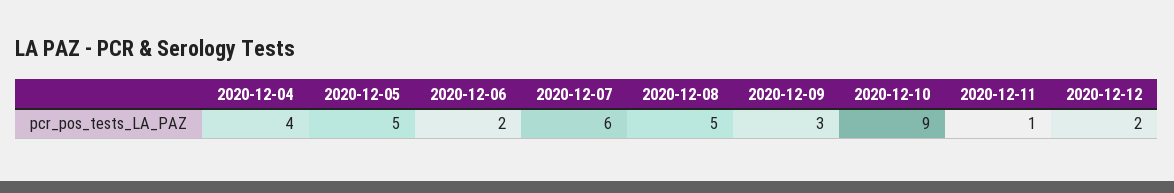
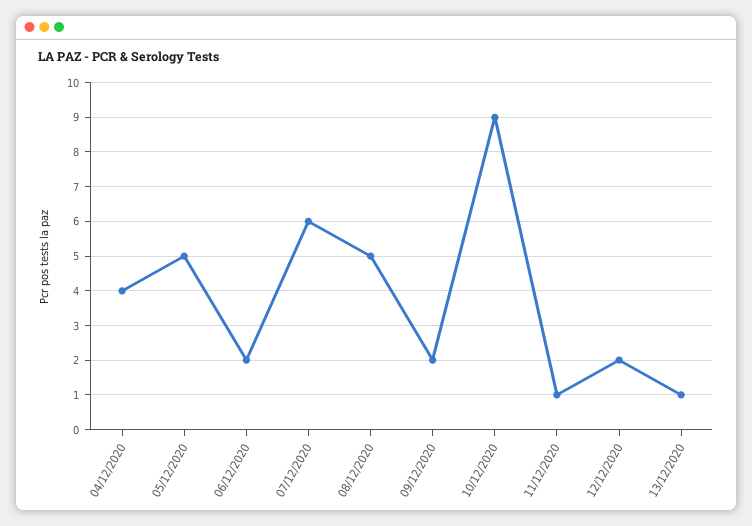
2020-12-09: 3 -> 2
13/12/2020: none -> 1

